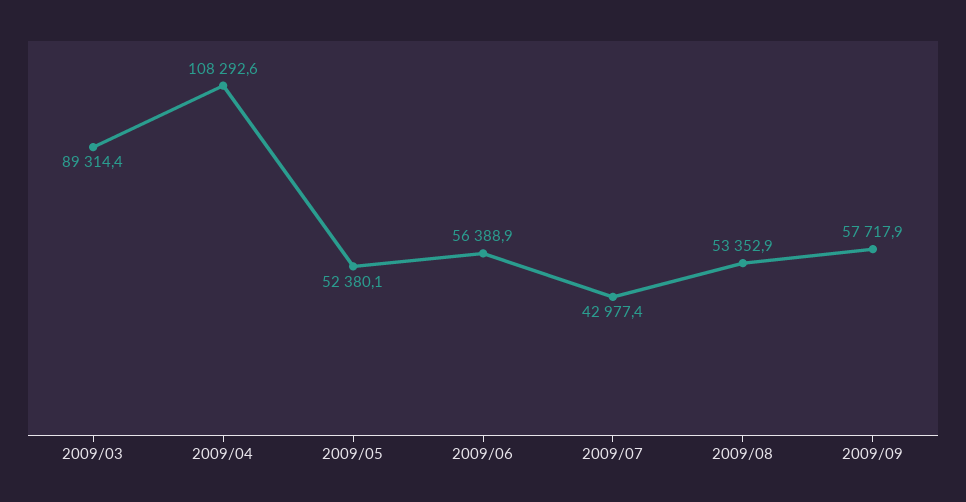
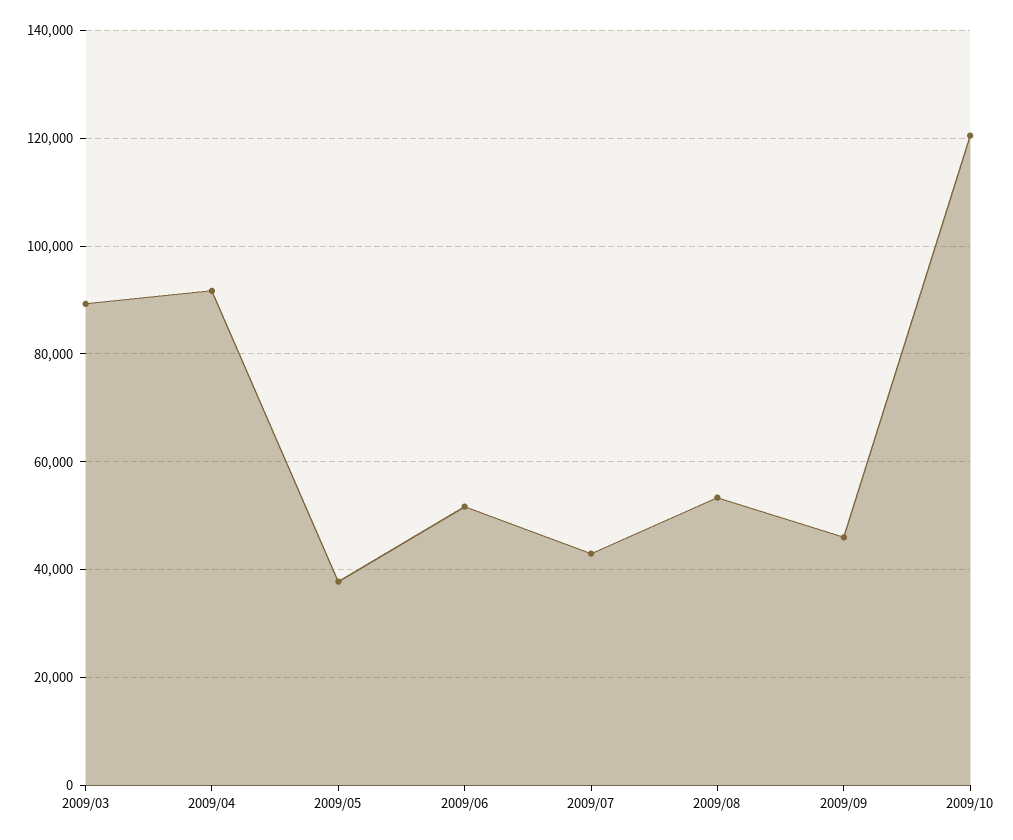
2009/04: 108292.6 -> 92000
2009/05: 52380.1 -> 38000
2009/06: 56388.9 -> 52000
2009/09: 57717.9 -> 46000
2009/10: none -> 120000

